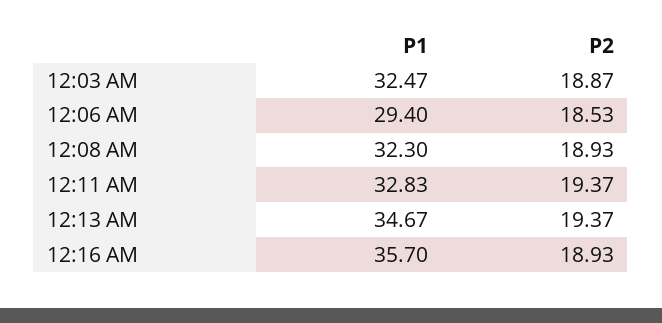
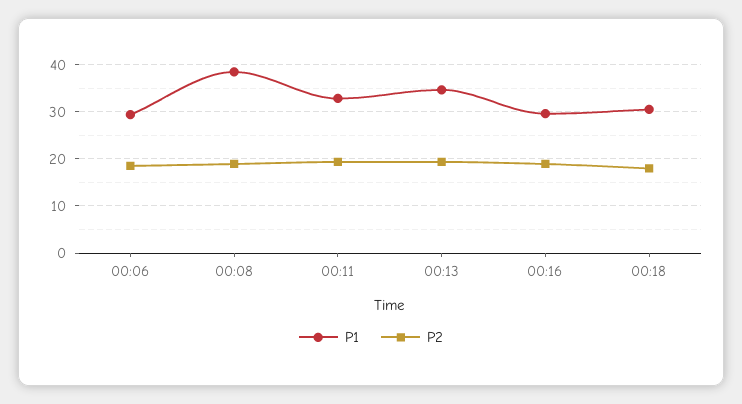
P1, 12:03 AM: 32.47 -> none
P2, 12:03 AM: 18.87 -> none
P1, 12:08 AM: 32.3 -> 38
P1, 12:16 AM: 35.7 -> 30
P1, 00:18: none -> 30
P2, 00:18: none -> 18

